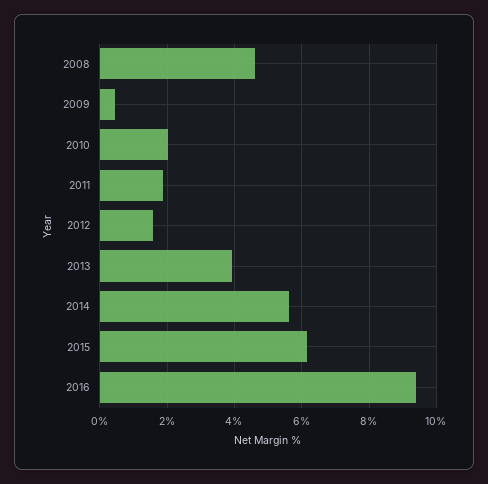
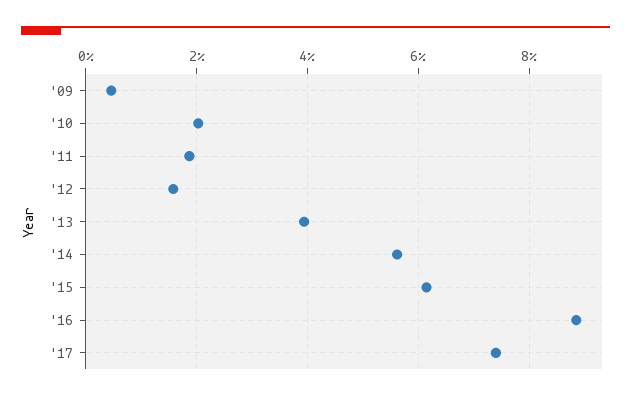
2008: 4.6 -> none
2016: 9.4 -> 8.8
'17: none -> 7.4

